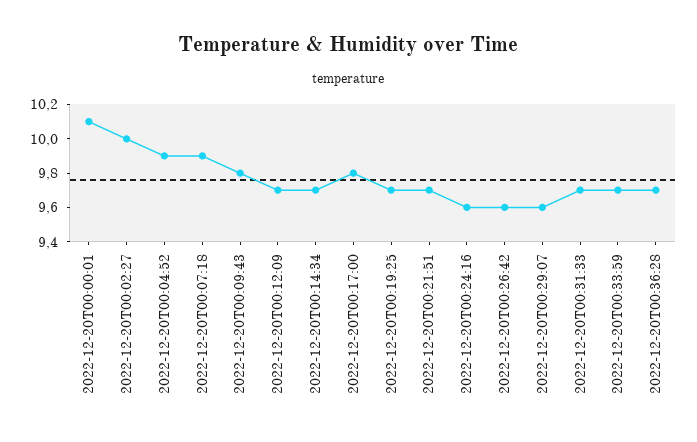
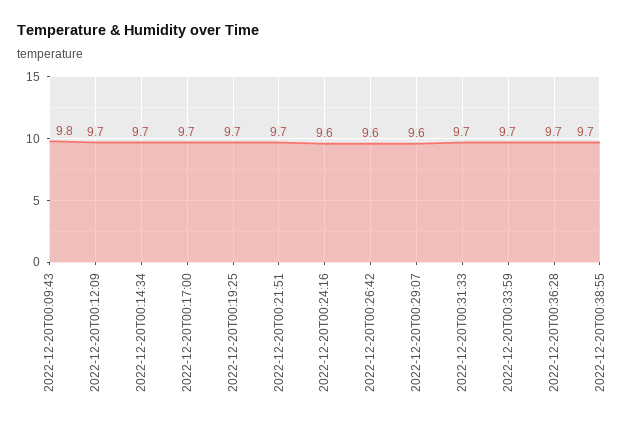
2022-12-20T00:00:01: 10.1 -> none
2022-12-20T00:02:27: 10 -> none
2022-12-20T00:04:52: 9.9 -> none
2022-12-20T00:07:18: 9.9 -> none
2022-12-20T00:17:00: 9.8 -> 9.7
2022-12-20T00:38:55: none -> 9.7

